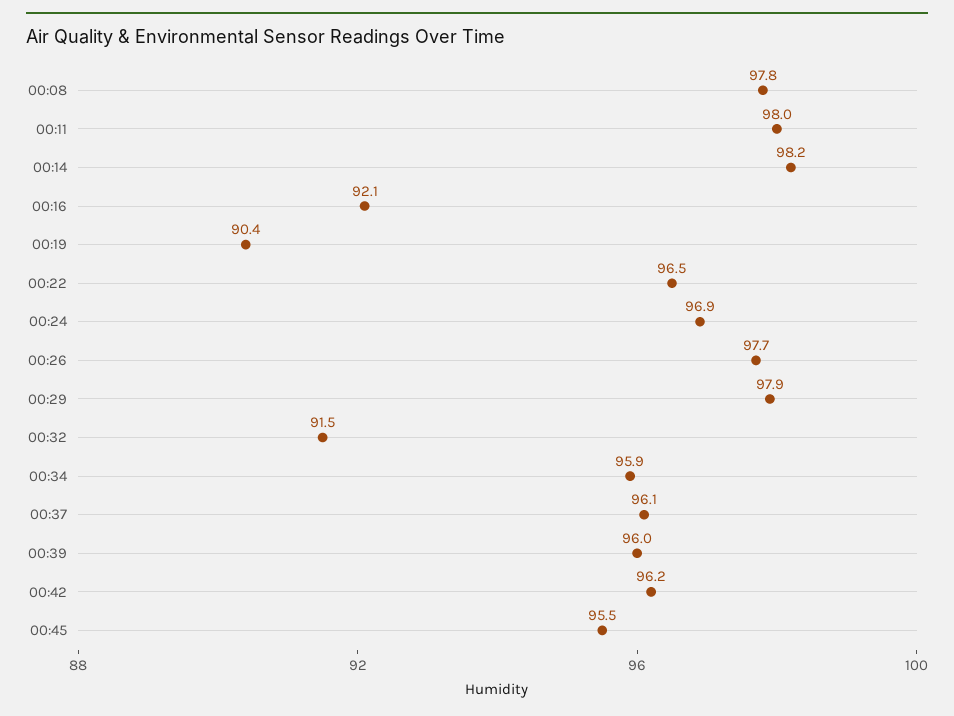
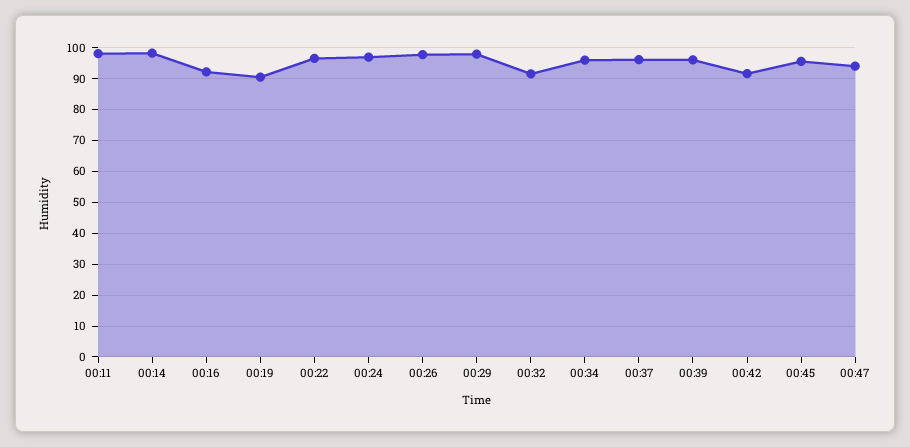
00:08: 97.8 -> none
00:42: 96.2 -> 92
00:47: none -> 94

